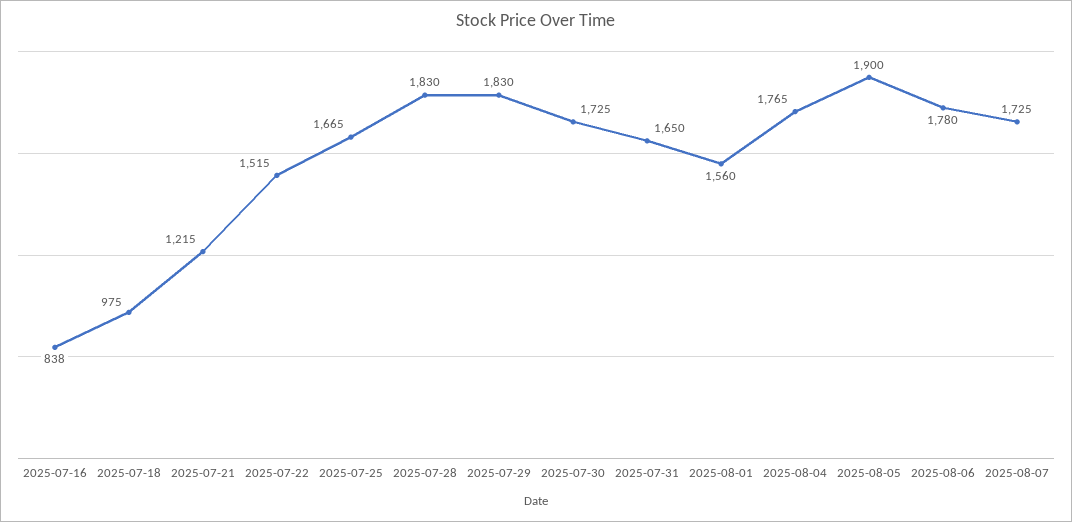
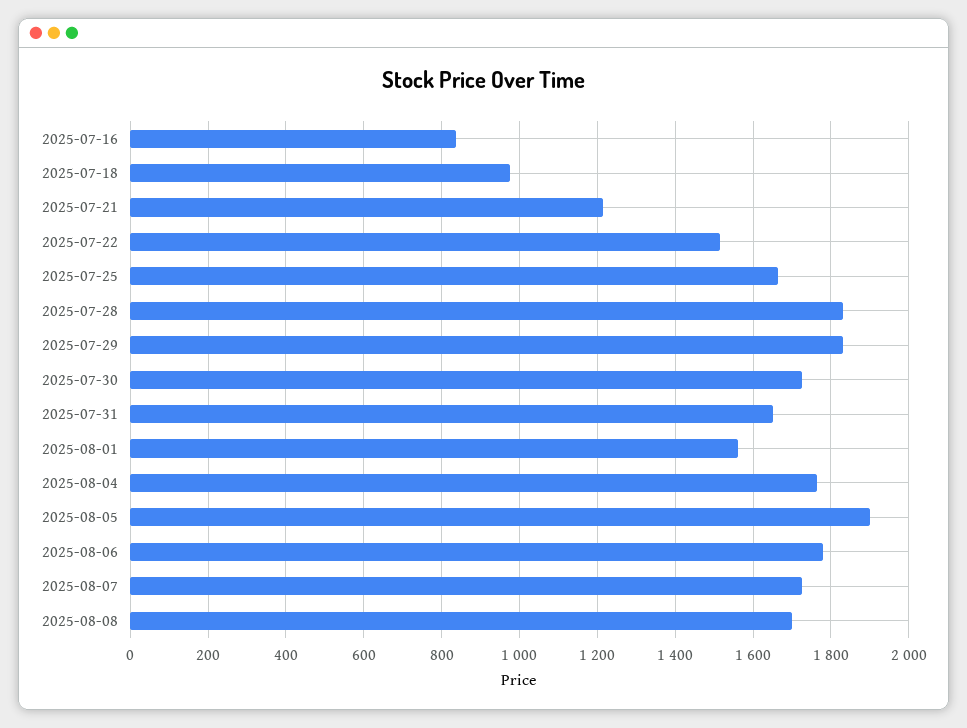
2025-08-08: none -> 1700

